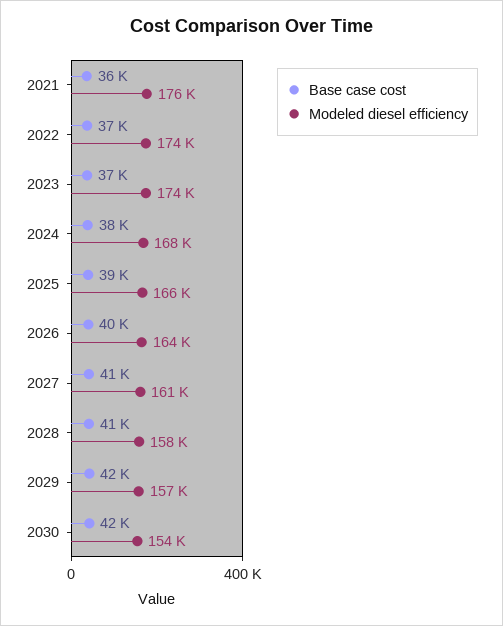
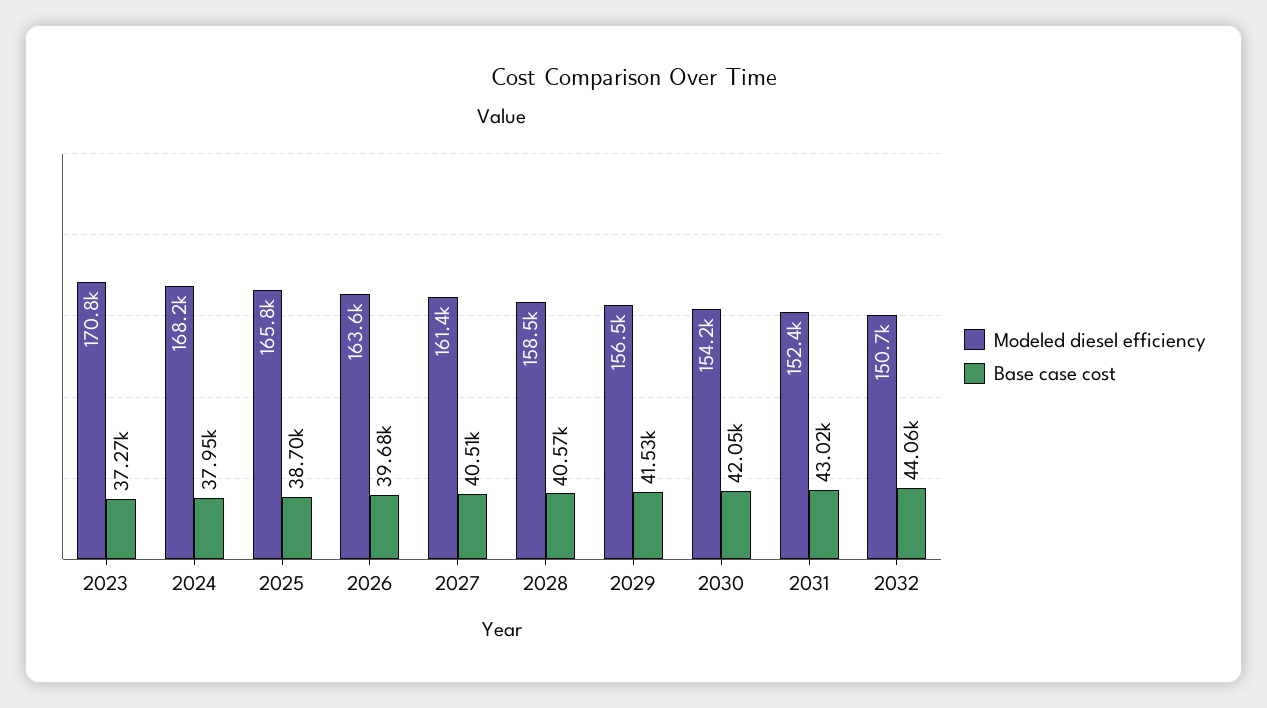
Base case cost, 2021: 36000 -> none
Modeled diesel efficiency, 2021: 176000 -> none
Base case cost, 2022: 37000 -> none
Modeled diesel efficiency, 2022: 174000 -> none
Modeled diesel efficiency, 2023: 174000 -> 170800
Modeled diesel efficiency, 2031: none -> 152400
Base case cost, 2031: none -> 43020
Modeled diesel efficiency, 2032: none -> 150700
Base case cost, 2032: none -> 44060

